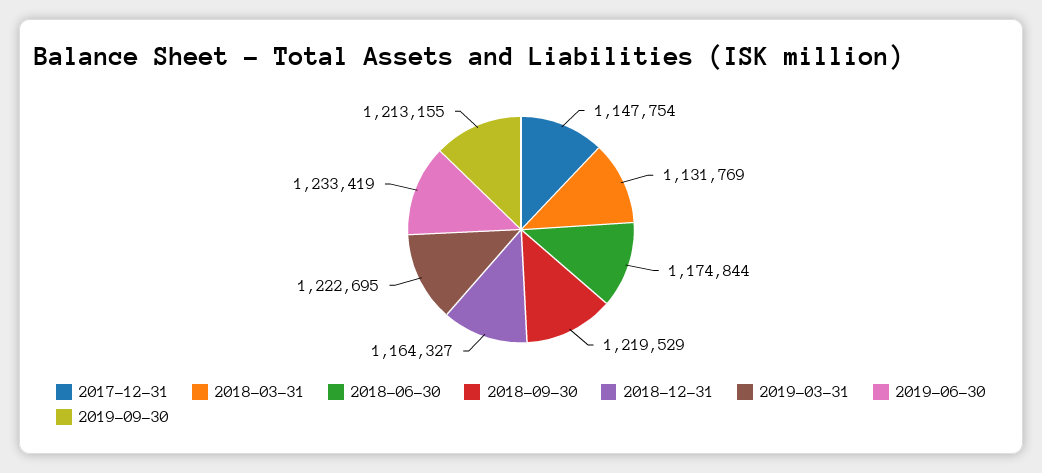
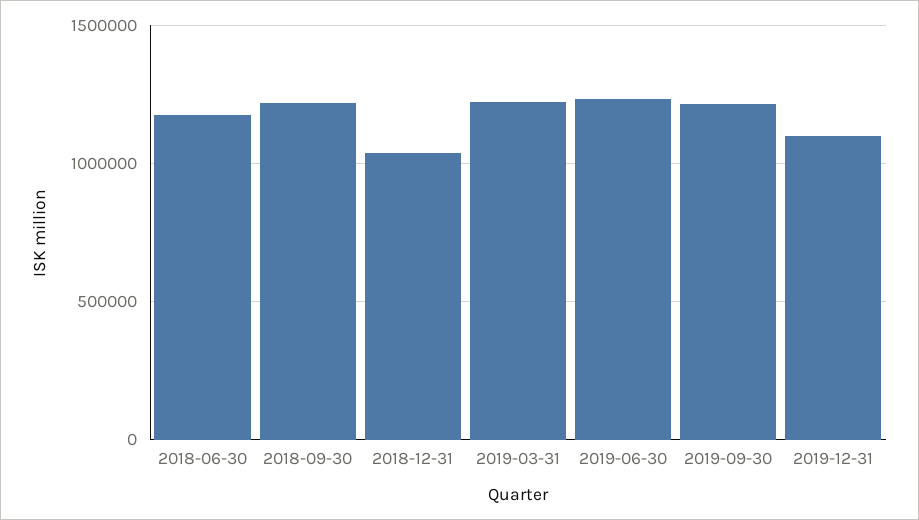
2017-12-31: 1147754 -> none
2018-03-31: 1131769 -> none
2018-12-31: 1164327 -> 1050000
2019-12-31: none -> 1100000

